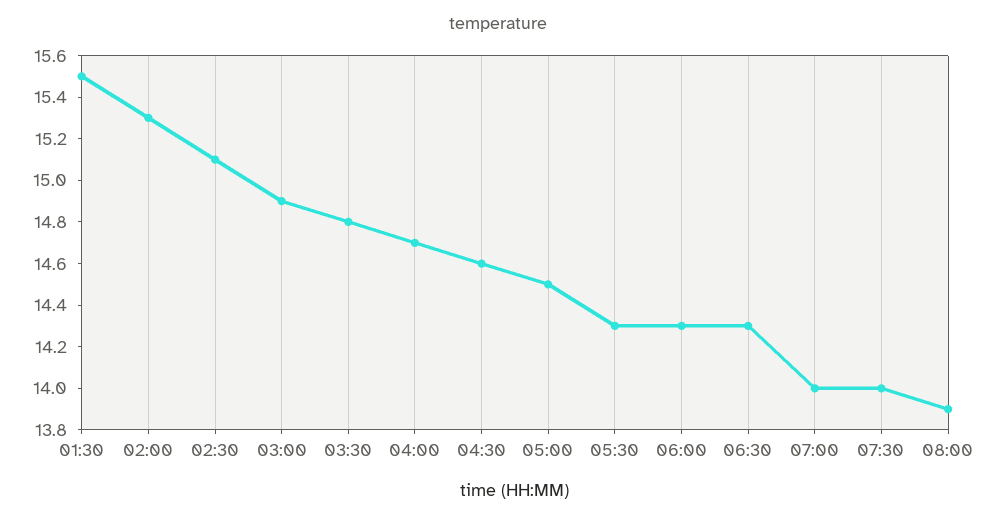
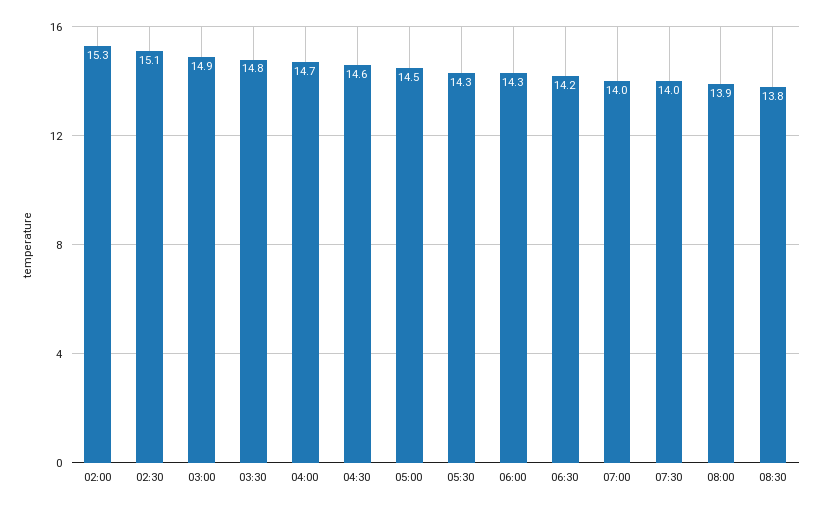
01:30: 15.5 -> none
06:30: 14.3 -> 14.2
08:30: none -> 13.8

